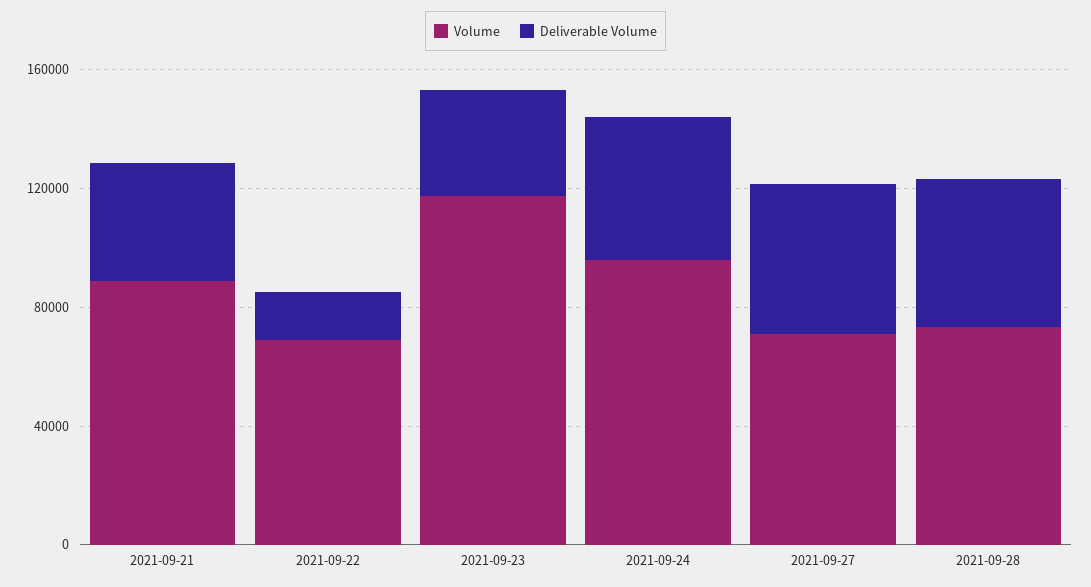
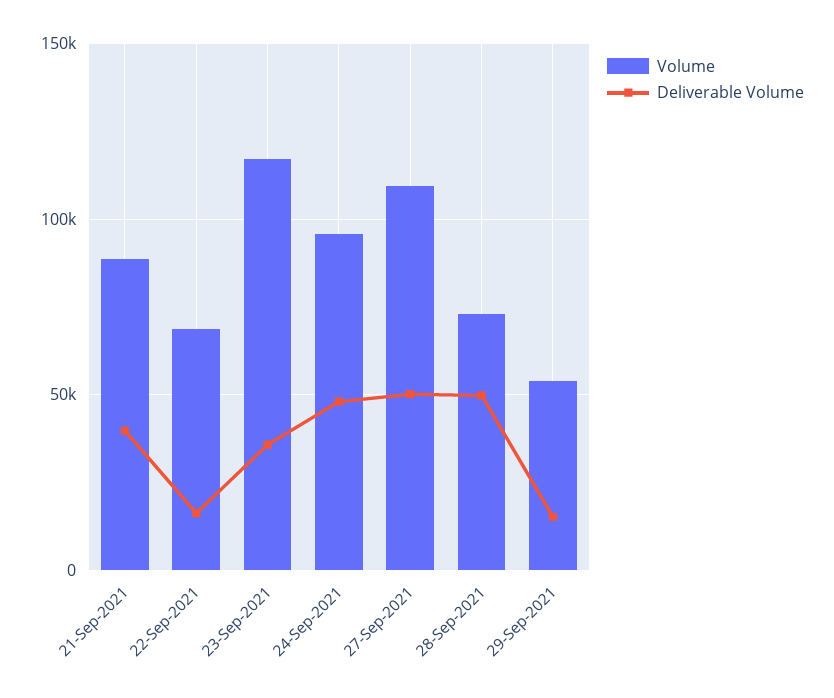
Volume, 2021-09-27: 70000 -> 110000
Volume, 29-Sep-2021: none -> 55000
Deliverable Volume, 29-Sep-2021: none -> 15000

